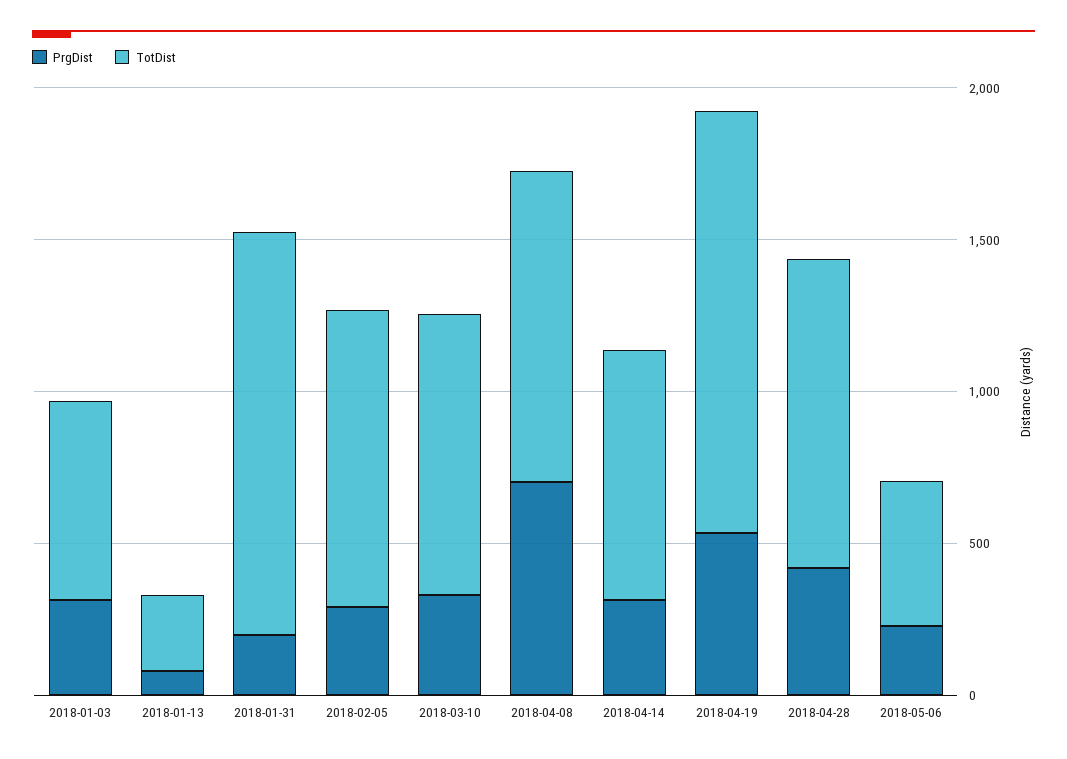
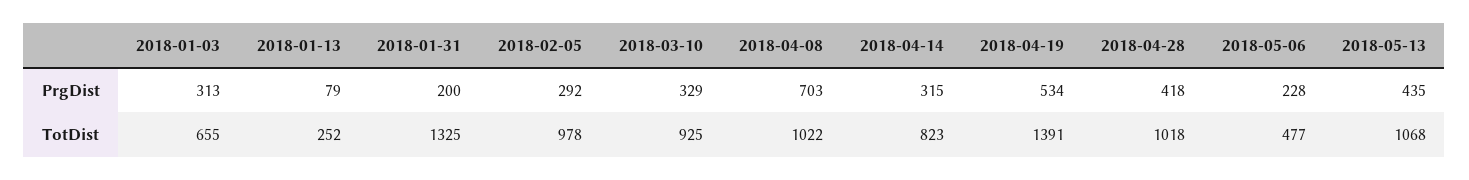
PrgDist, 2018-05-13: none -> 435
TotDist, 2018-05-13: none -> 1068

